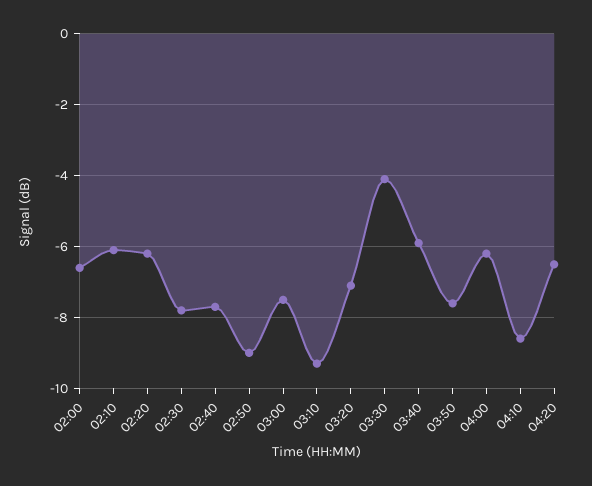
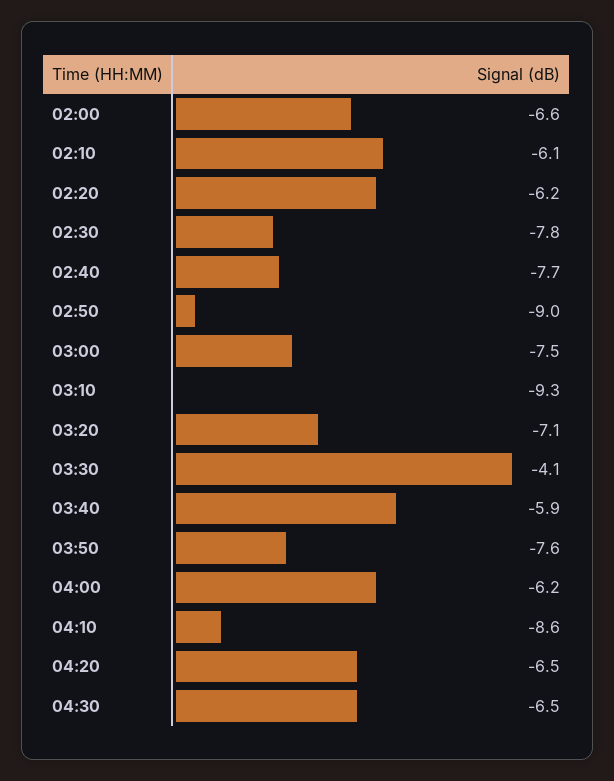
04:30: none -> -6.5

